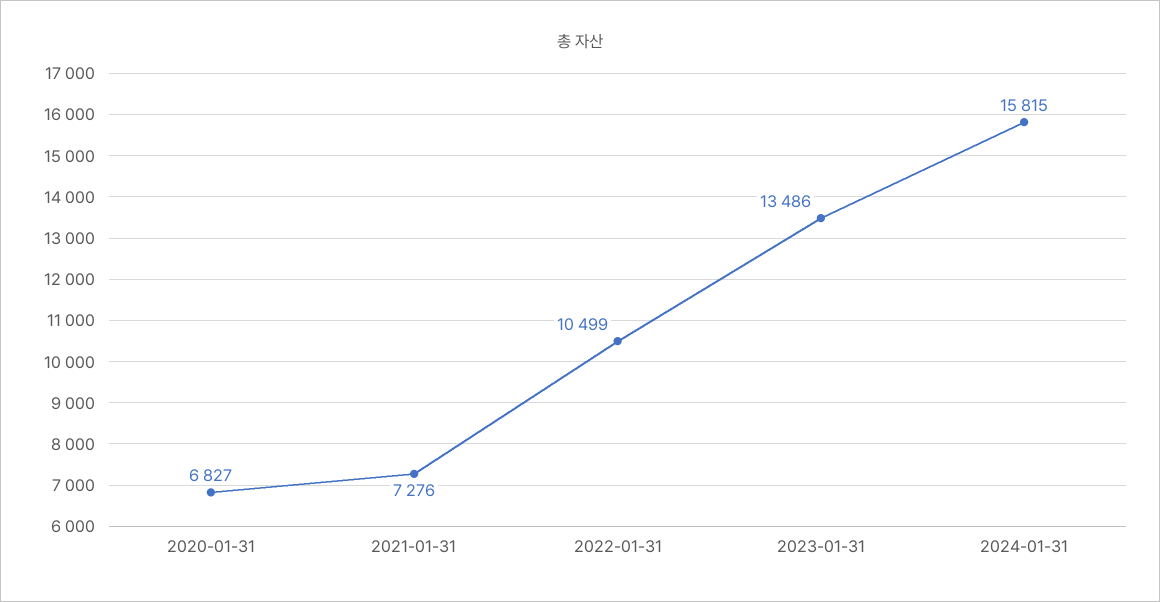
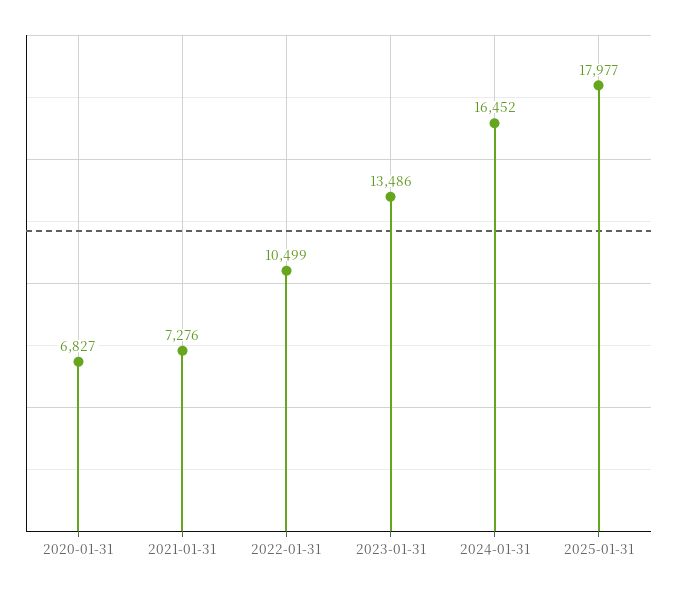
2024-01-31: 15815 -> 16452
2025-01-31: none -> 17977

